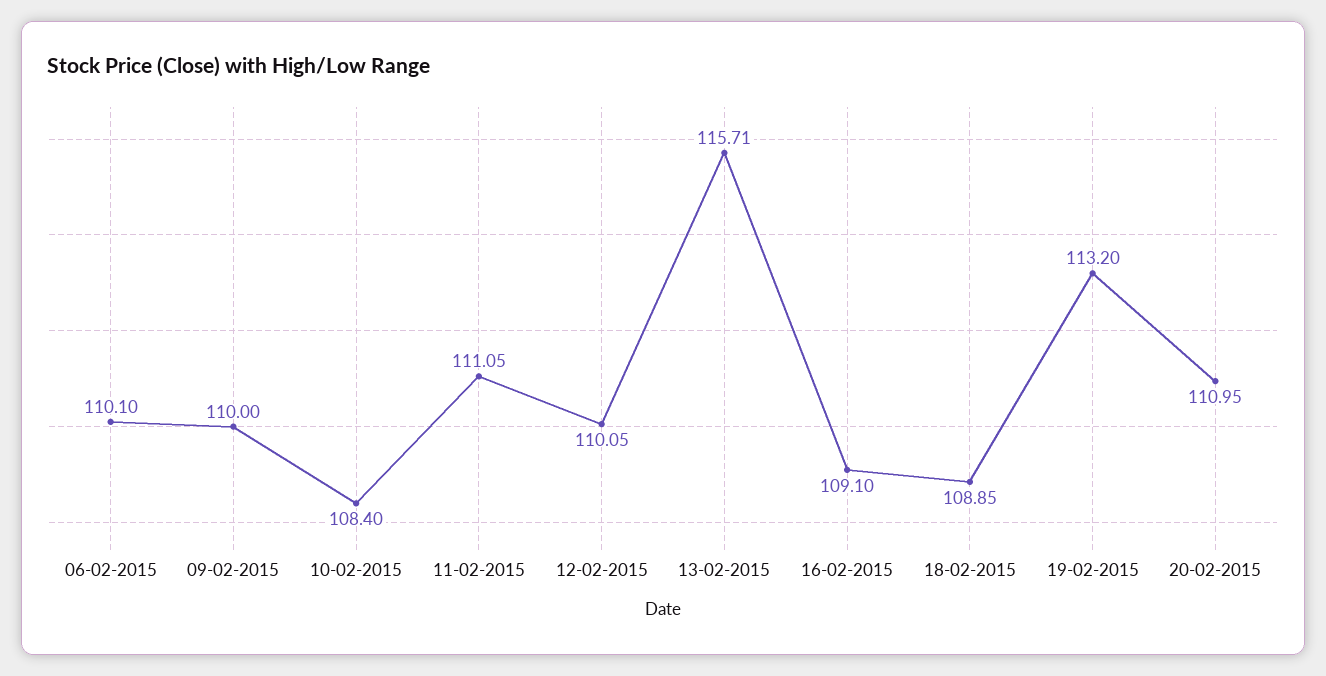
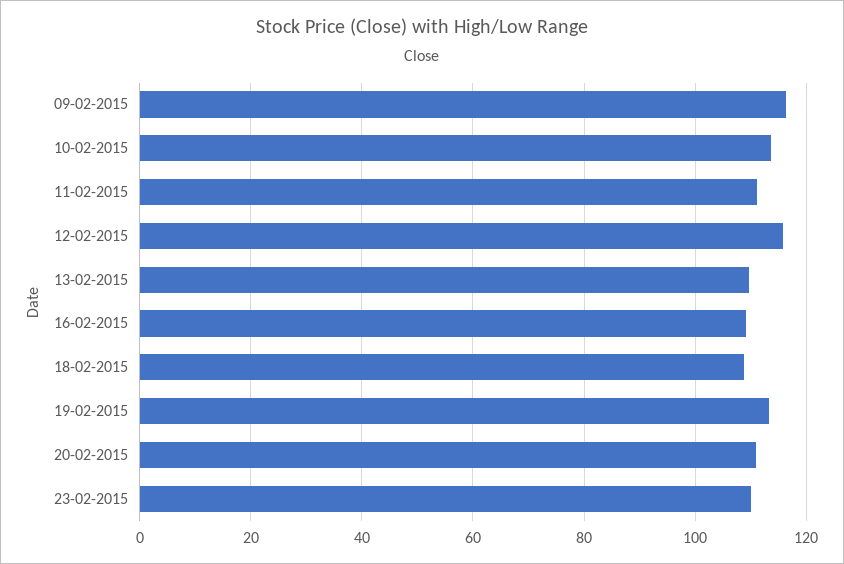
06-02-2015: 110.1 -> none
09-02-2015: 110 -> 116
10-02-2015: 108.4 -> 114
12-02-2015: 110.05 -> 116
13-02-2015: 115.71 -> 110
23-02-2015: none -> 110

